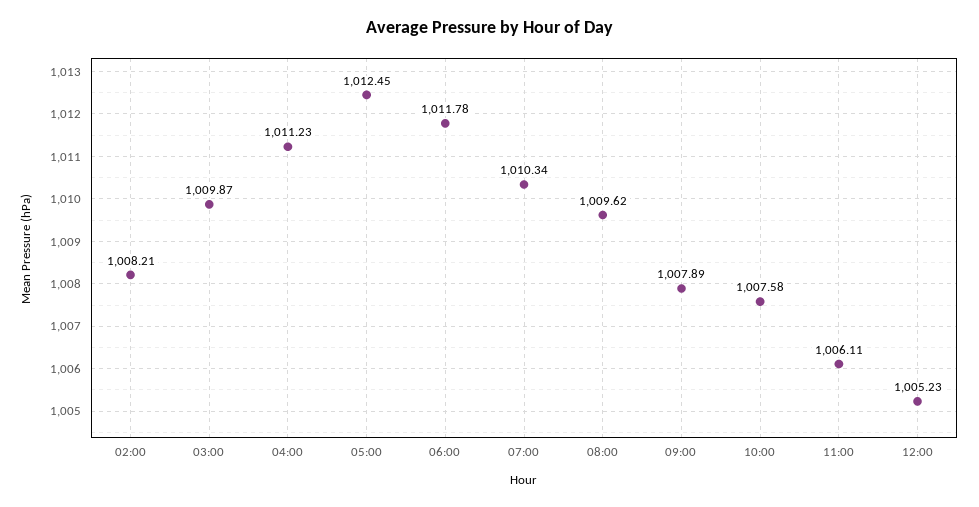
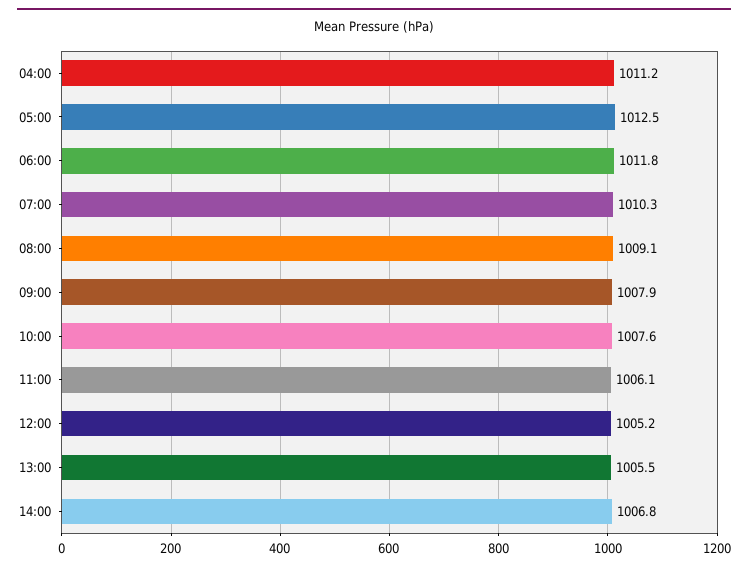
02:00: 1008.21 -> none
03:00: 1009.87 -> none
08:00: 1009.62 -> 1009.1
13:00: none -> 1005.5
14:00: none -> 1006.8

